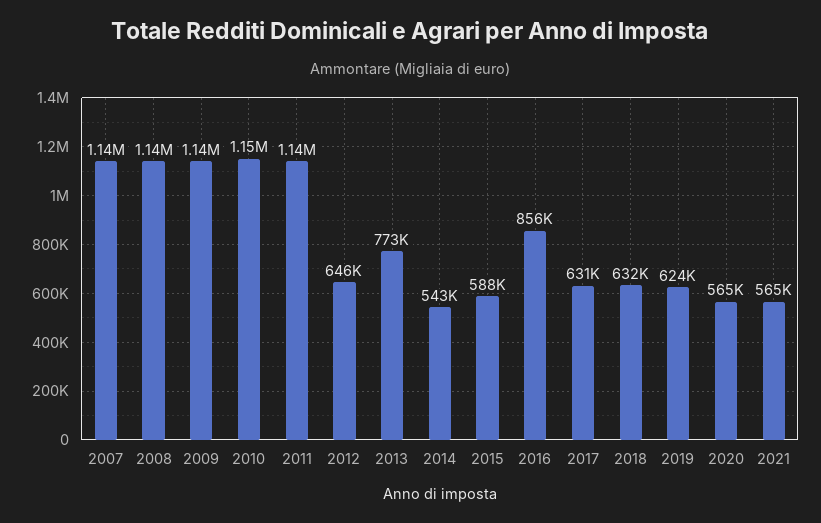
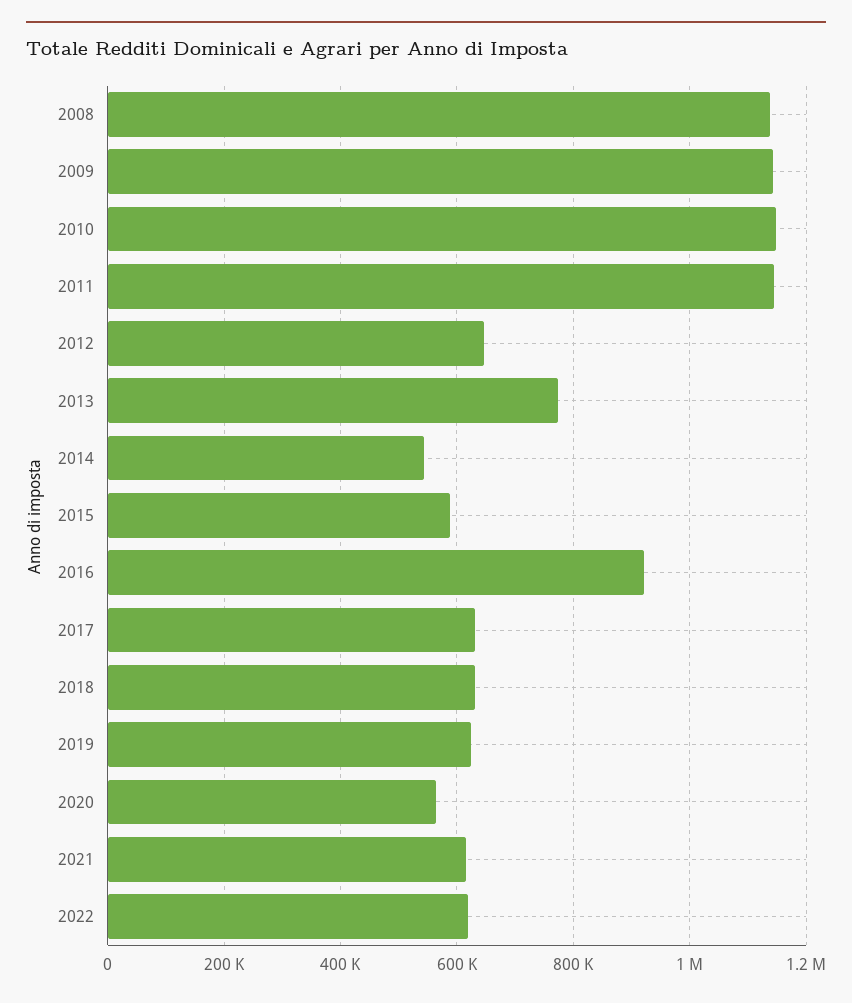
2007: 1140000 -> none
2016: 856000 -> 920000
2021: 565000 -> 620000
2022: none -> 620000

